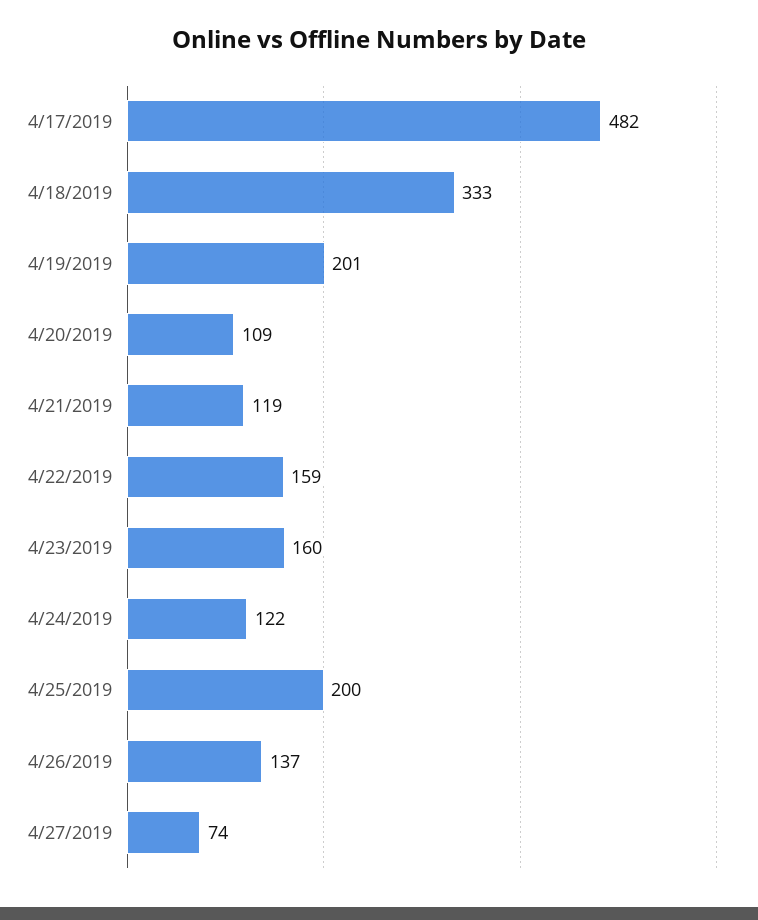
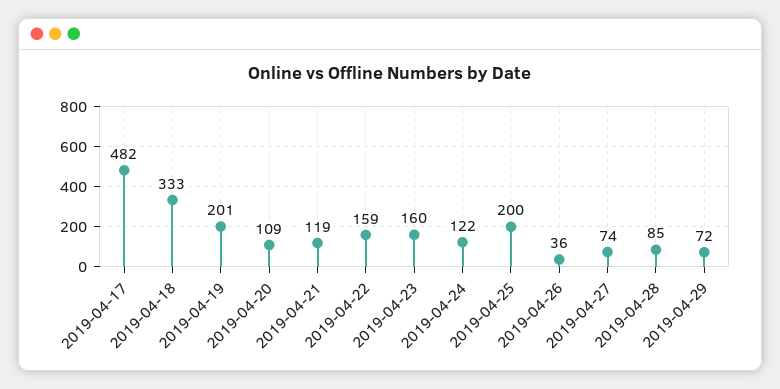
4/26/2019: 137 -> 36
2019-04-28: none -> 85
2019-04-29: none -> 72

